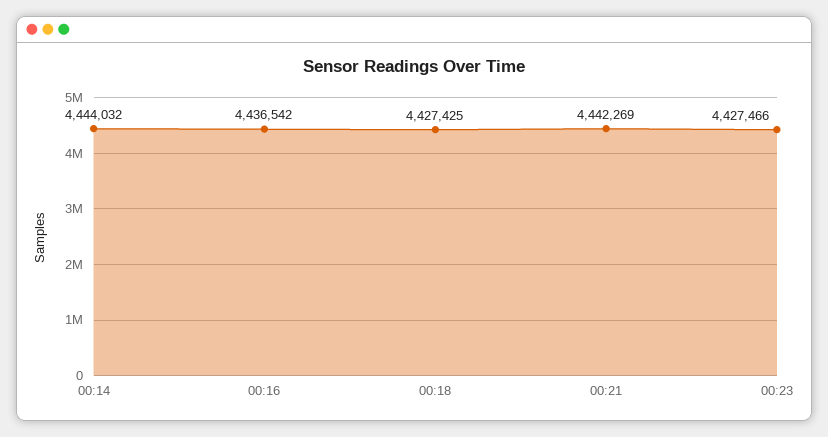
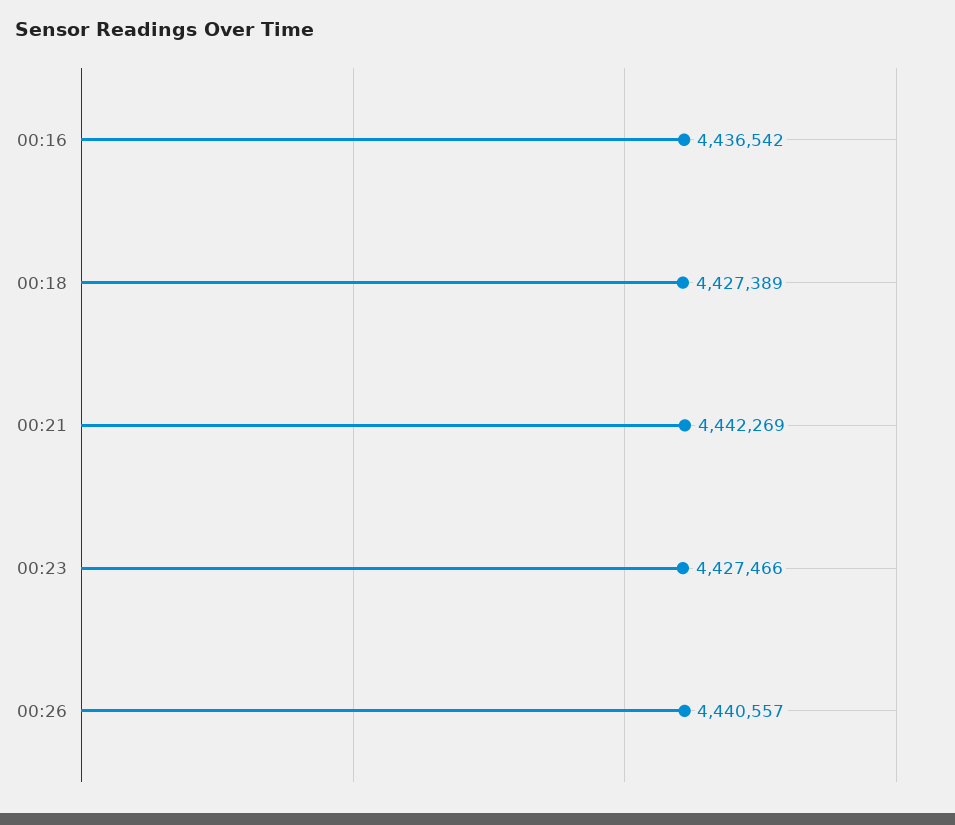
00:14: 4444032 -> none
00:18: 4427425 -> 4427389
00:26: none -> 4440557

